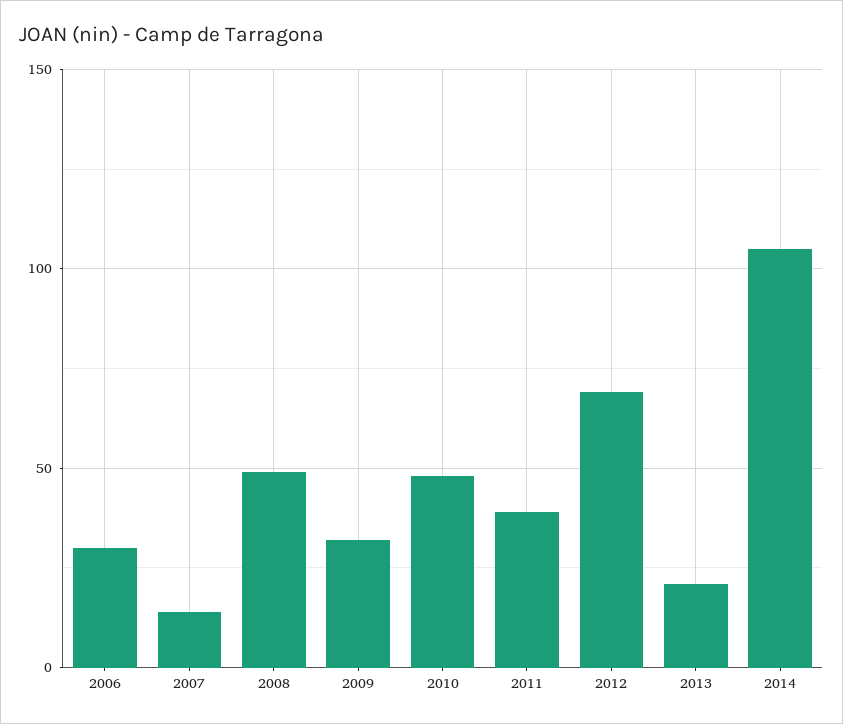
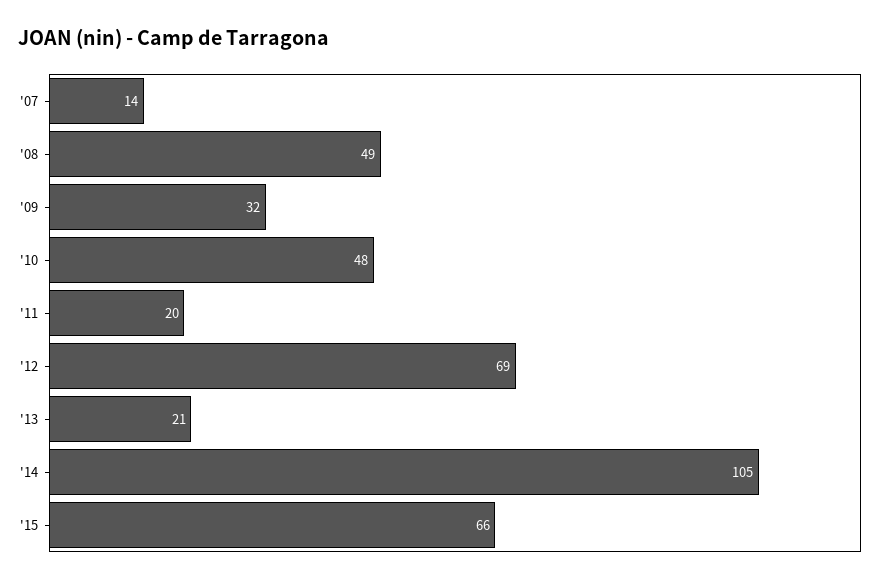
2006: 30 -> none
2011: 40 -> 20
'15: none -> 66

